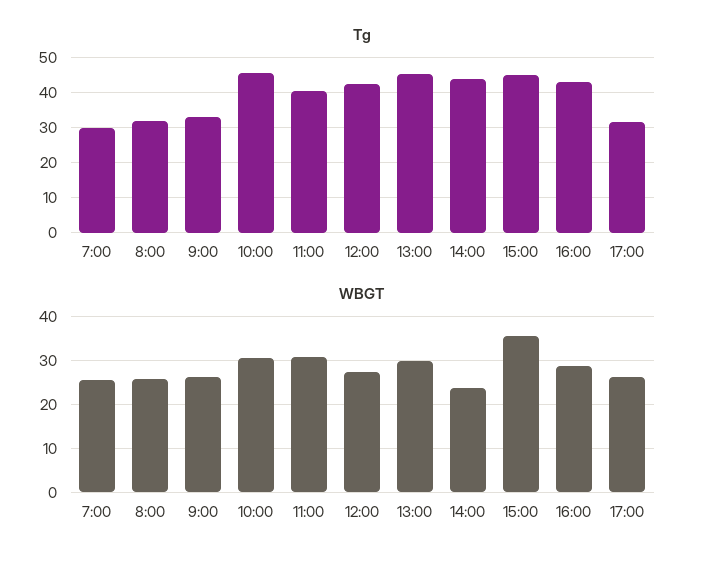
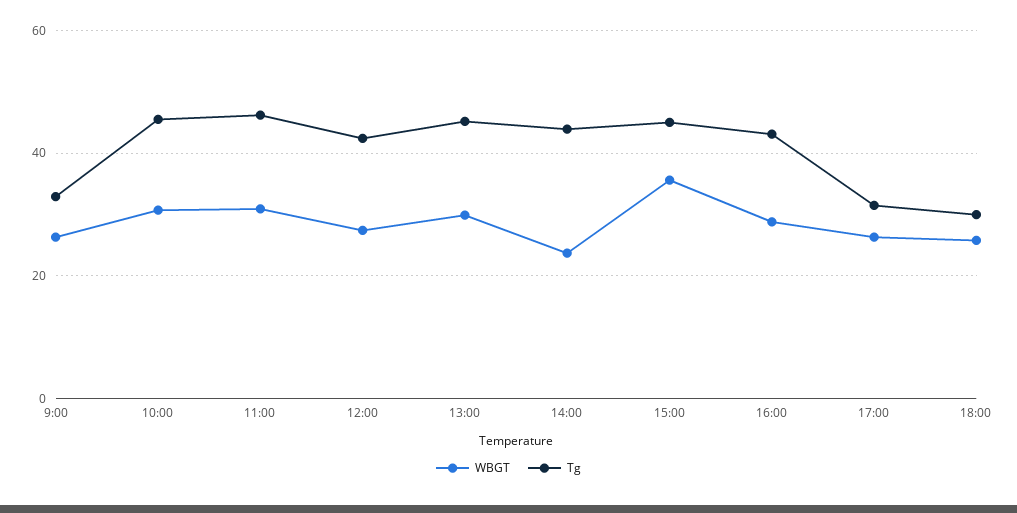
Tg, 7:00: 30 -> none
Tg, 8:00: 32 -> none
Tg, 11:00: 40 -> 46
WBGT, 7:00: 26 -> none
WBGT, 8:00: 26 -> none
WBGT, 18:00: none -> 26
Tg, 18:00: none -> 30

